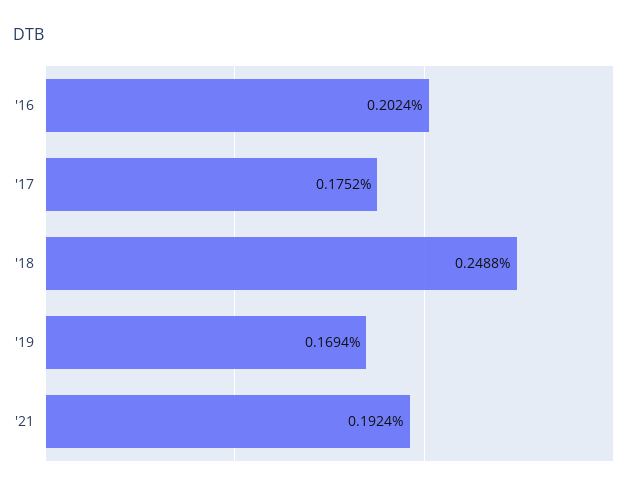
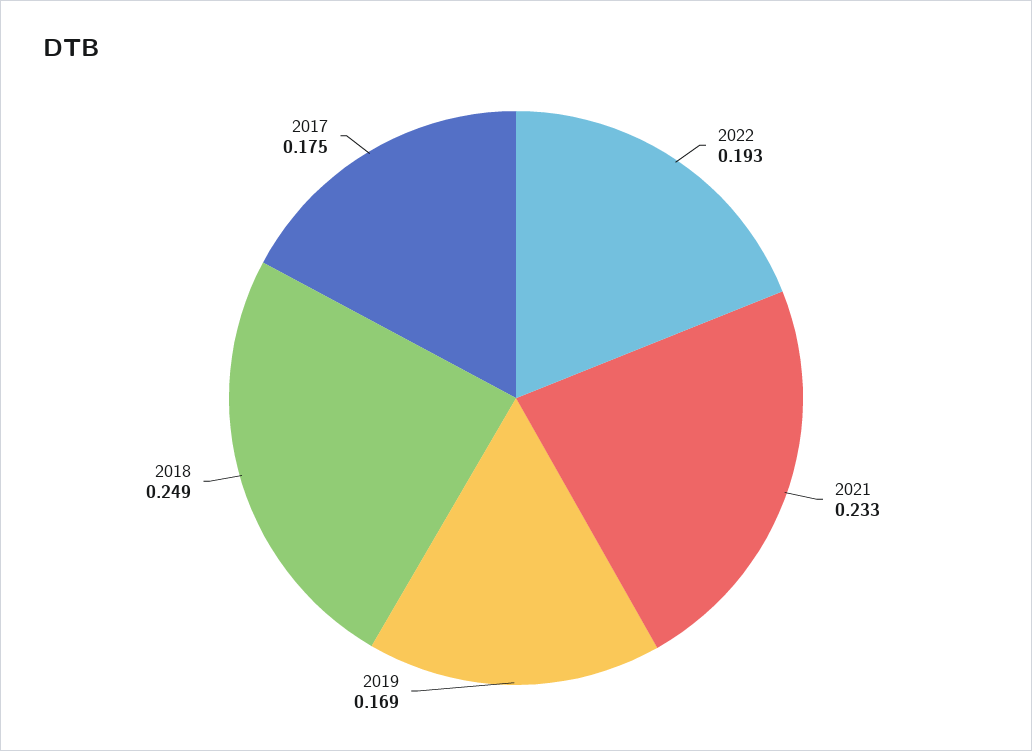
'16: 0.2024 -> none
'21: 0.1924 -> 0.233
2022: none -> 0.193

